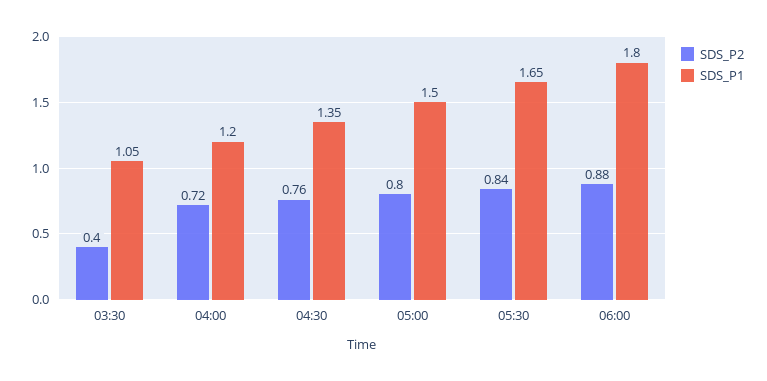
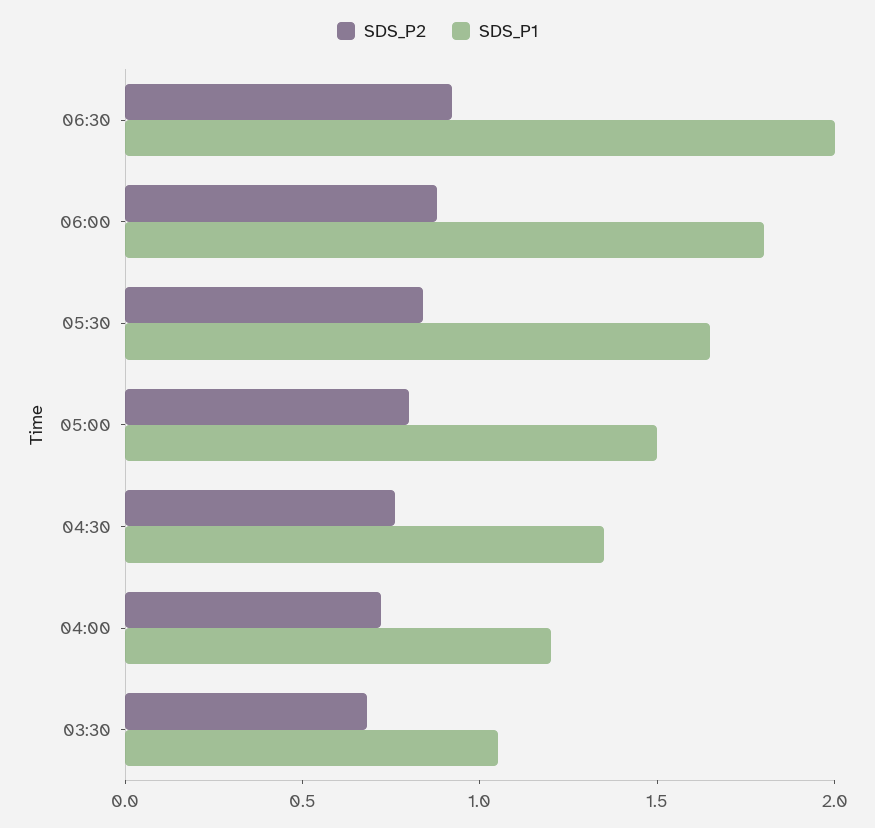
SDS_P2, 03:30: 0.4 -> 0.7
SDS_P2, 06:30: none -> 0.9
SDS_P1, 06:30: none -> 2

